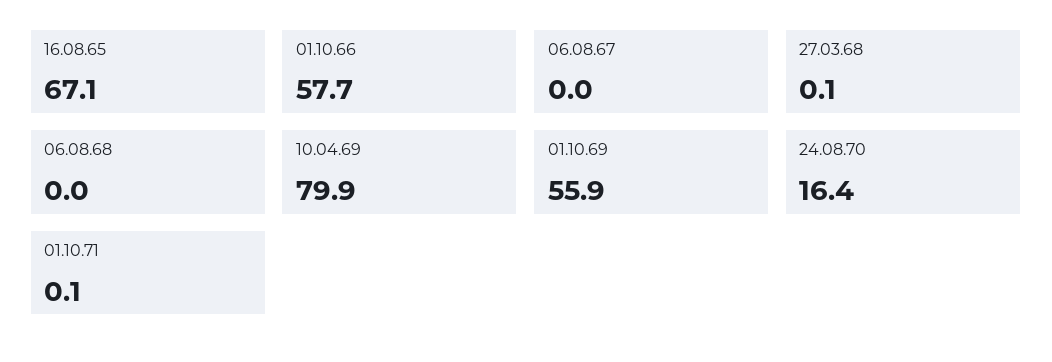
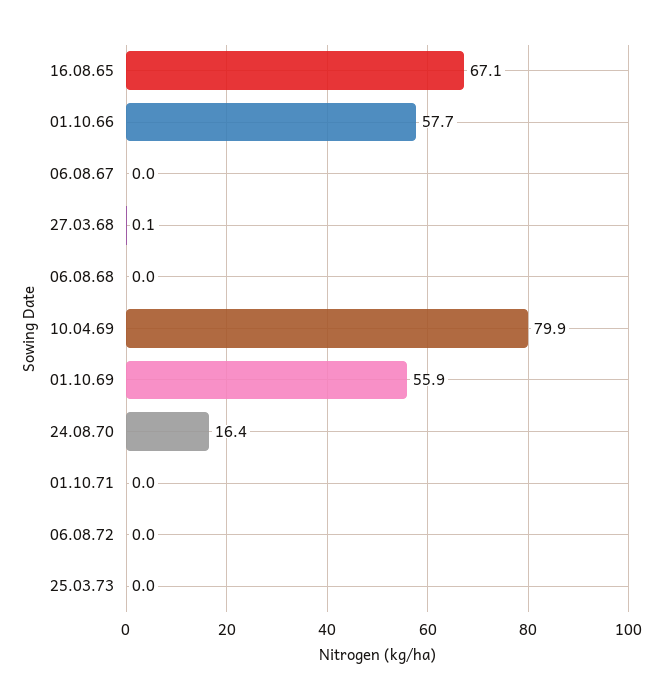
01.10.71: 0.1 -> 0
06.08.72: none -> 0
25.03.73: none -> 0

